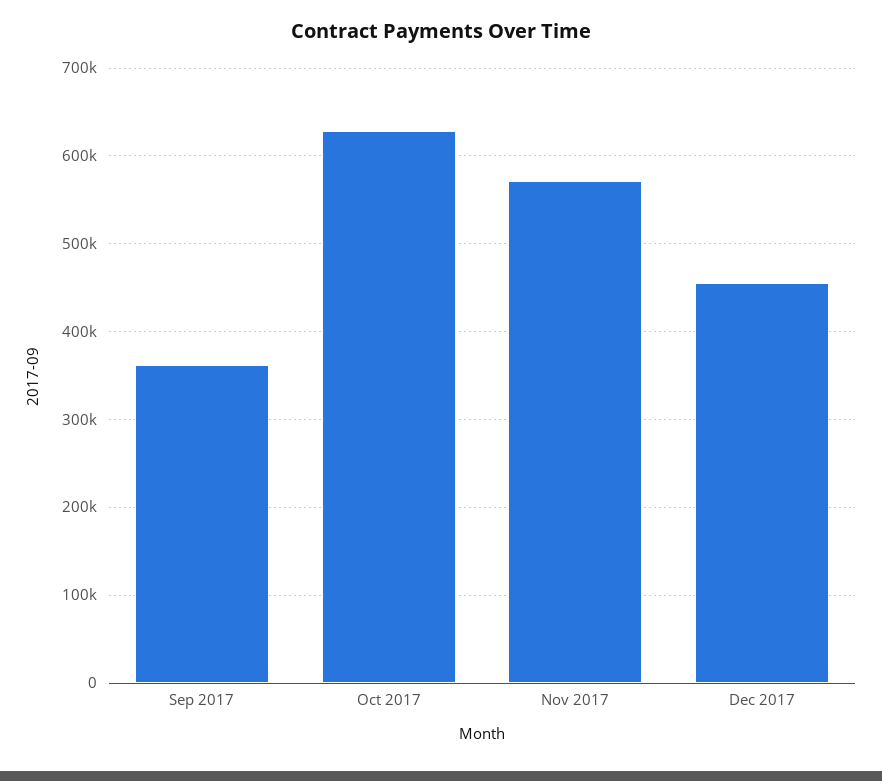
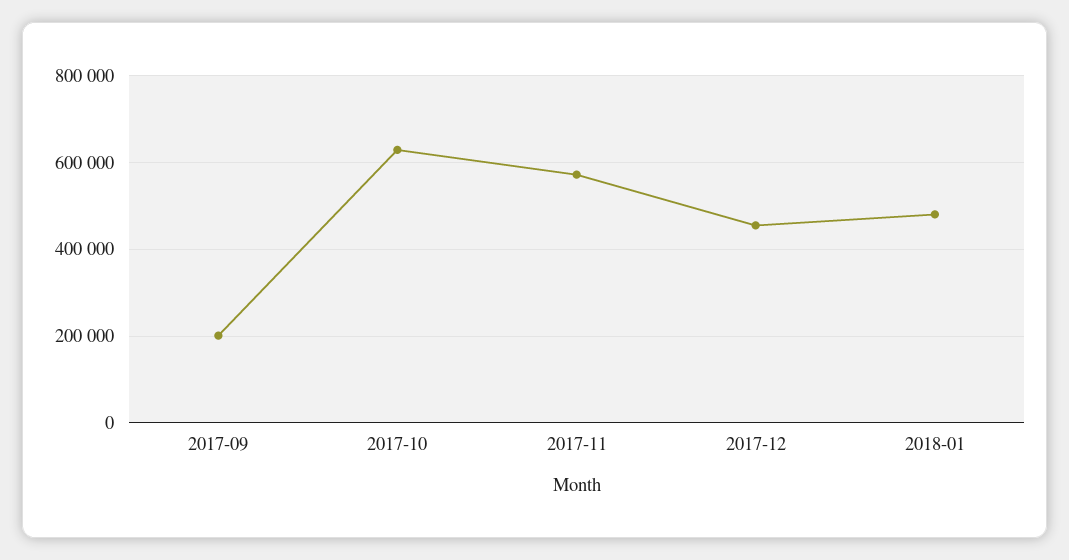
Sep 2017: 360000 -> 200000
2018-01: none -> 480000

